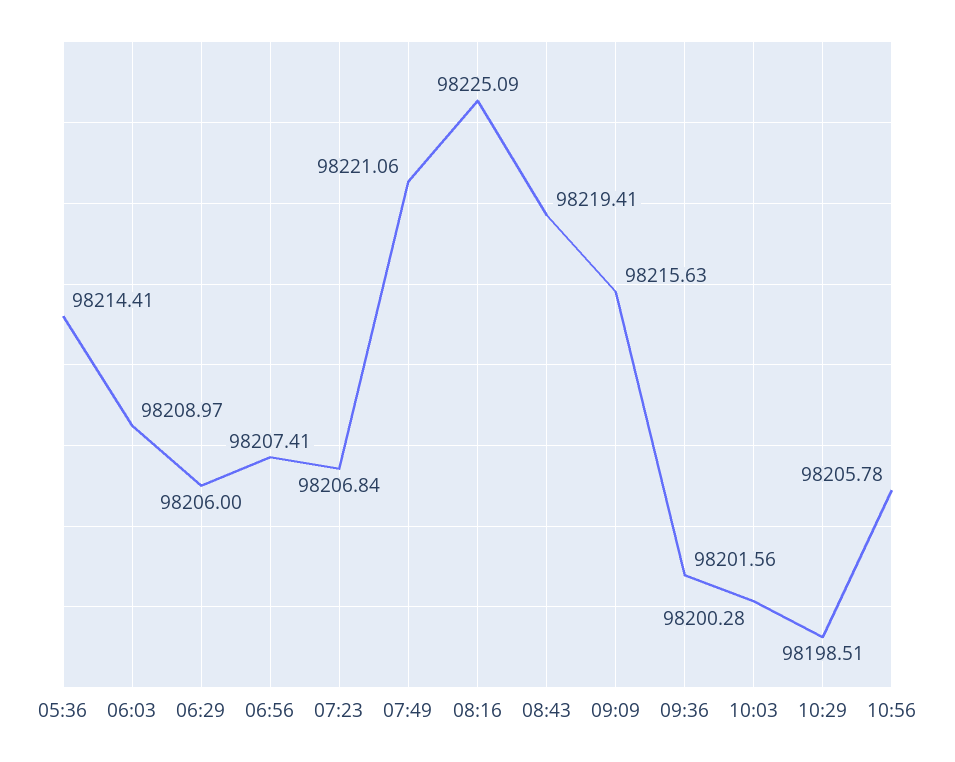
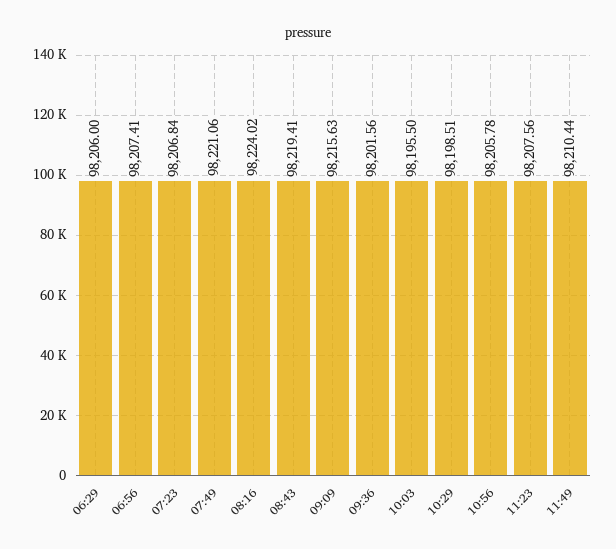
05:36: 98214.41 -> none
06:03: 98208.97 -> none
08:16: 98225.09 -> 98224.02
10:03: 98200.28 -> 98195.5
11:23: none -> 98207.56
11:49: none -> 98210.44

